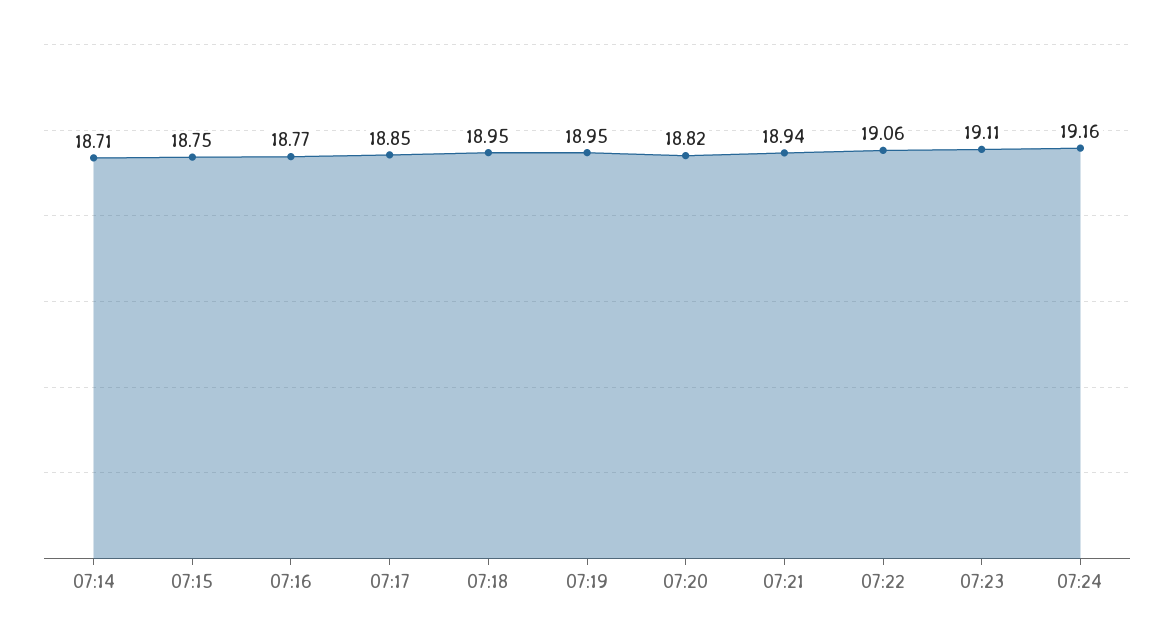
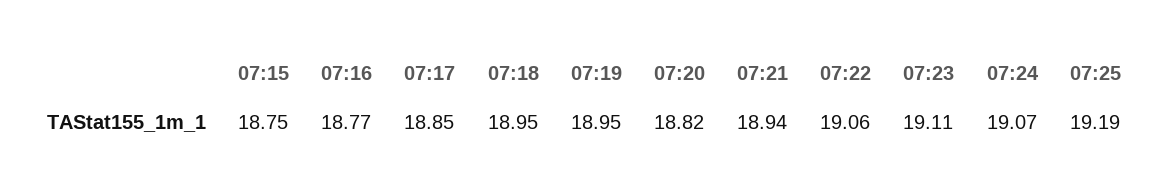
07:14: 18.71 -> none
07:24: 19.16 -> 19.07
07:25: none -> 19.19

